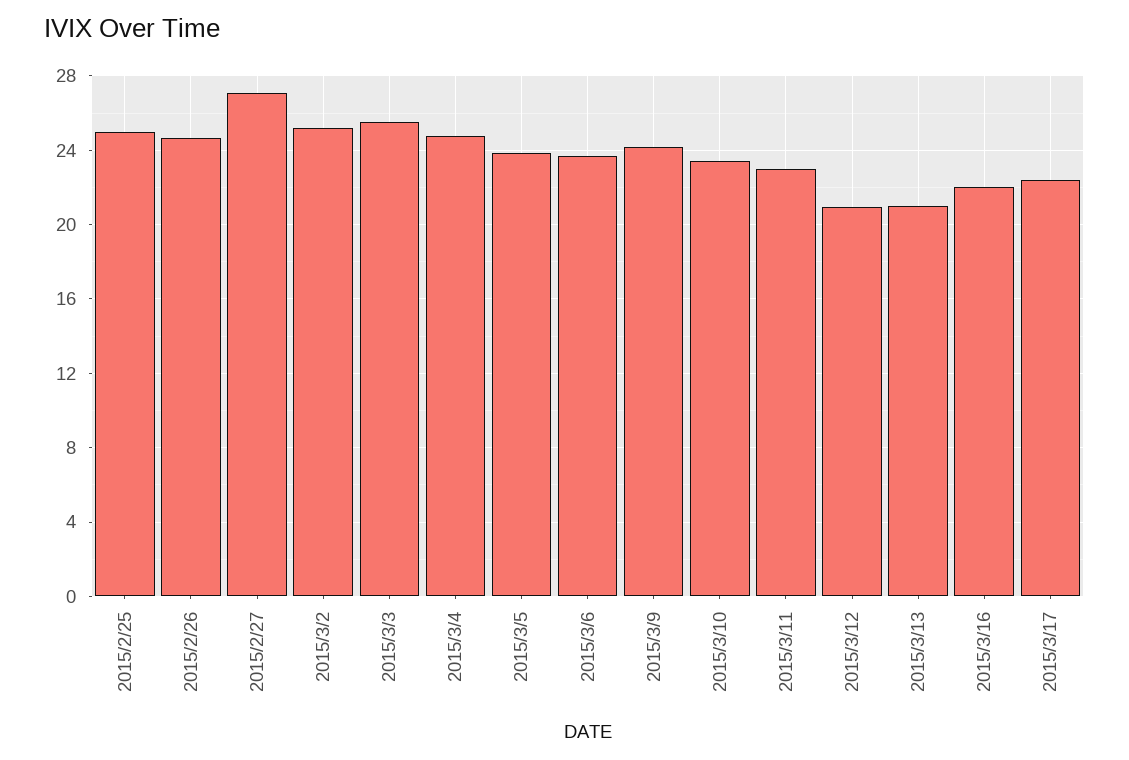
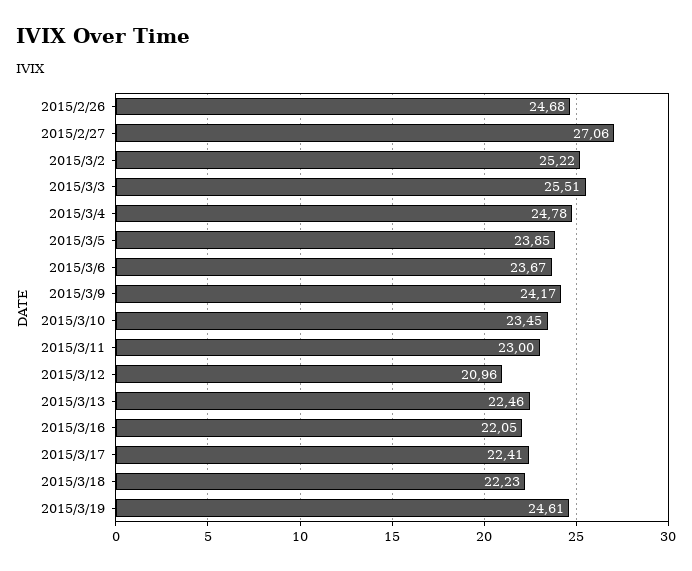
2015/2/25: 25 -> none
2015/3/13: 21 -> 22.46
2015/3/18: none -> 22.23
2015/3/19: none -> 24.61

